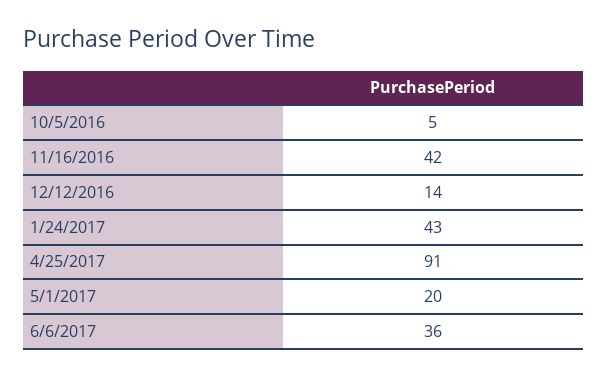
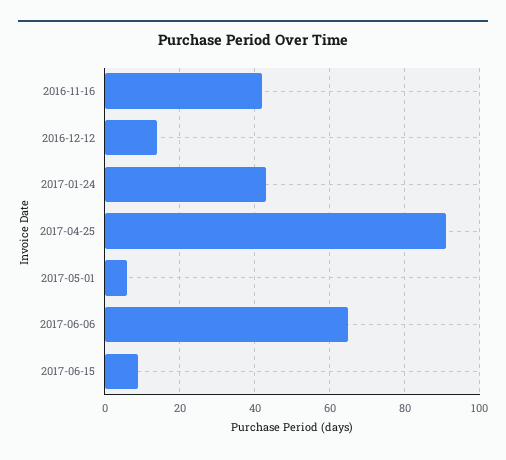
10/5/2016: 5 -> none
5/1/2017: 20 -> 5
6/6/2017: 36 -> 65
2017-06-15: none -> 10

